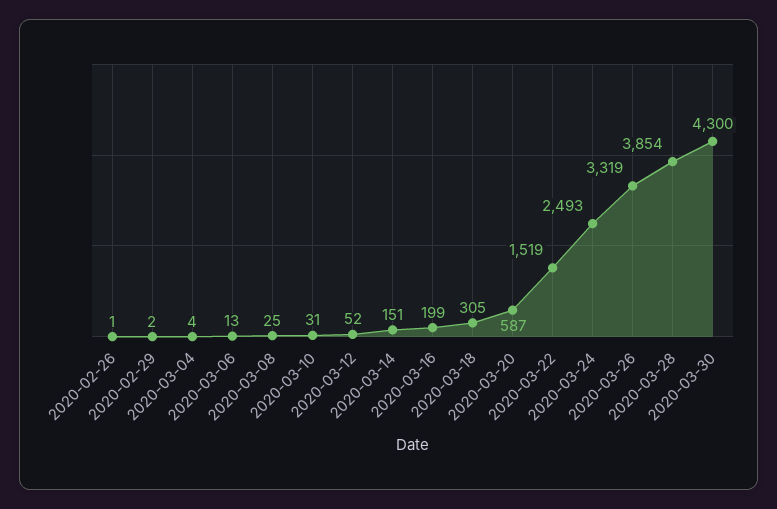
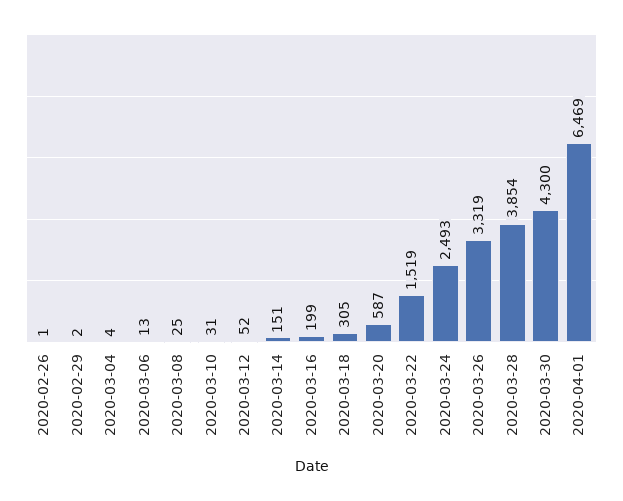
2020-04-01: none -> 6469

